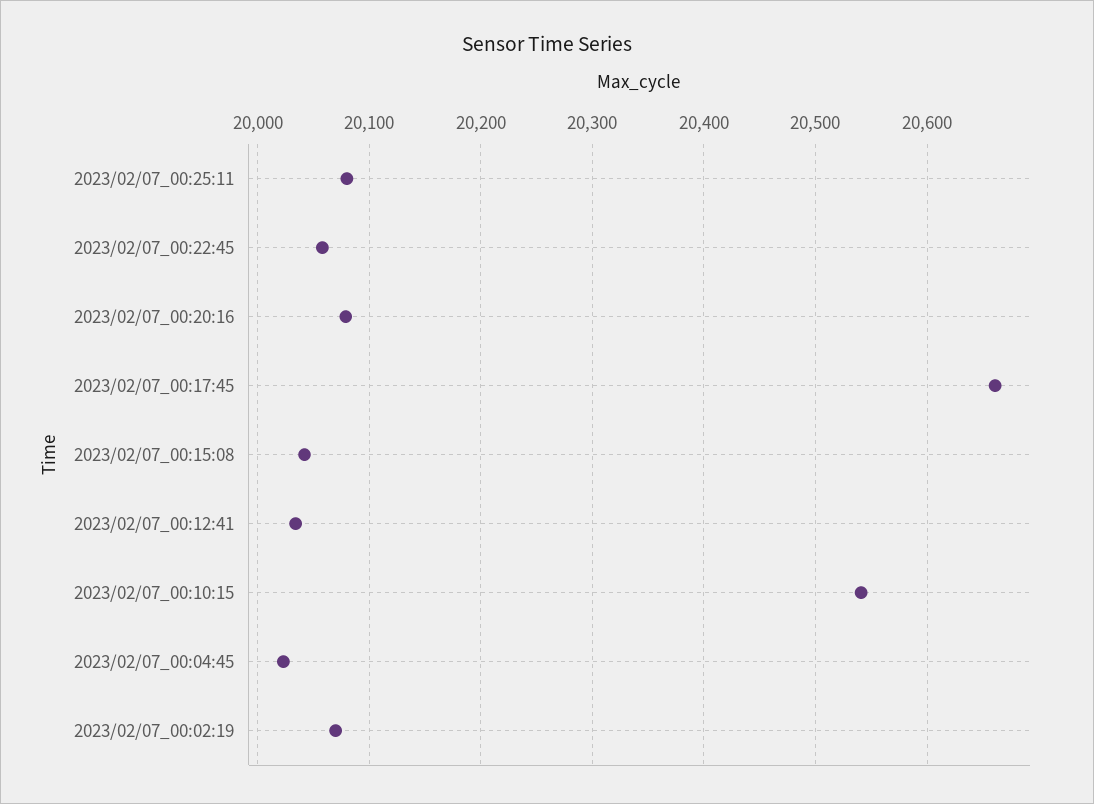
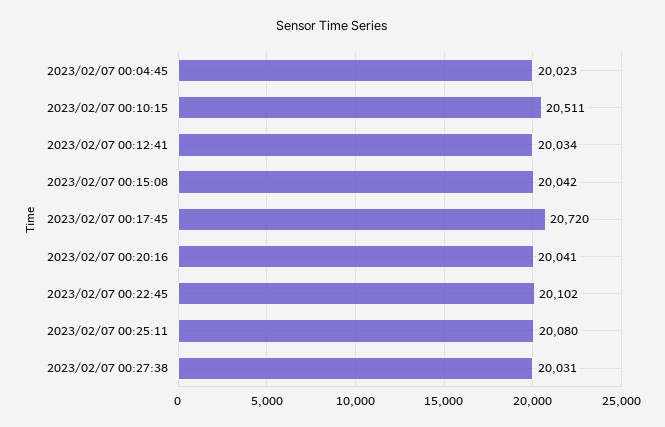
2023/02/07_00:22:45: 20060 -> 20102
2023/02/07_00:20:16: 20080 -> 20041
2023/02/07_00:17:45: 20660 -> 20720
2023/02/07_00:10:15: 20540 -> 20511
2023/02/07_00:02:19: 20070 -> none
2023/02/07 00:27:38: none -> 20031

